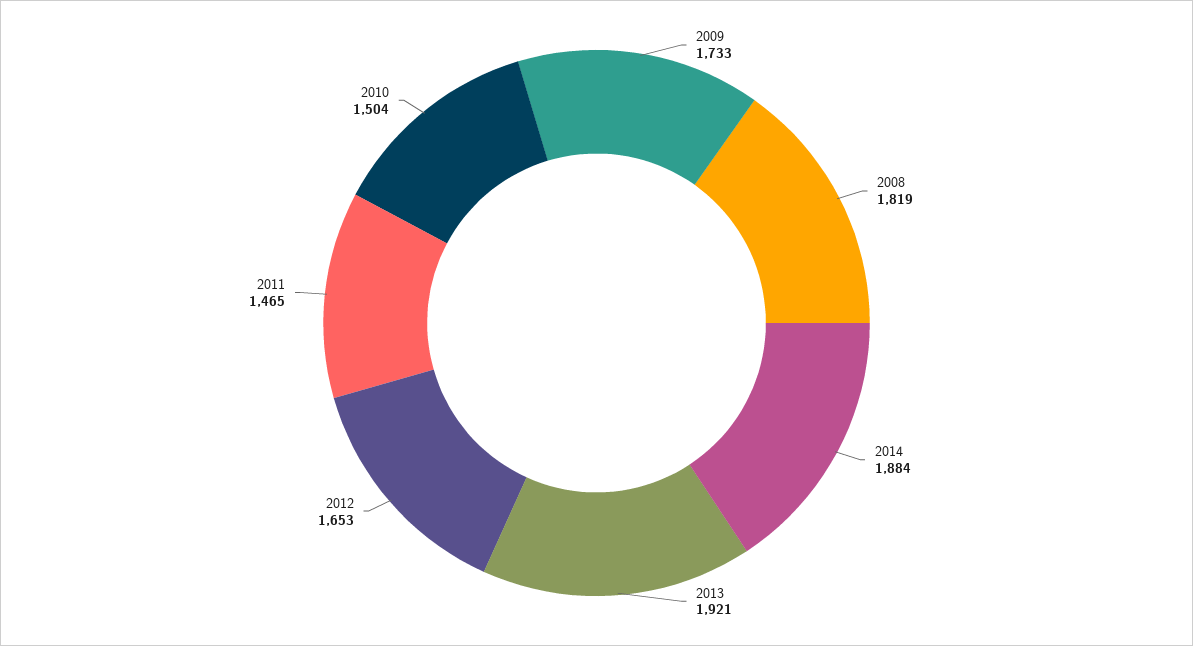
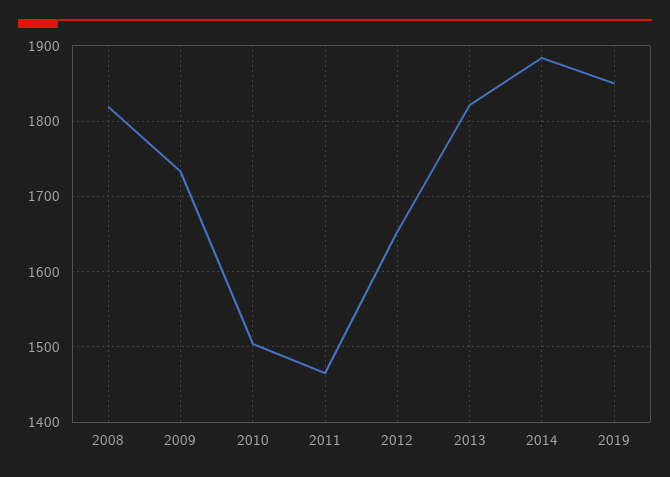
2013: 1921 -> 1820
2019: none -> 1850

